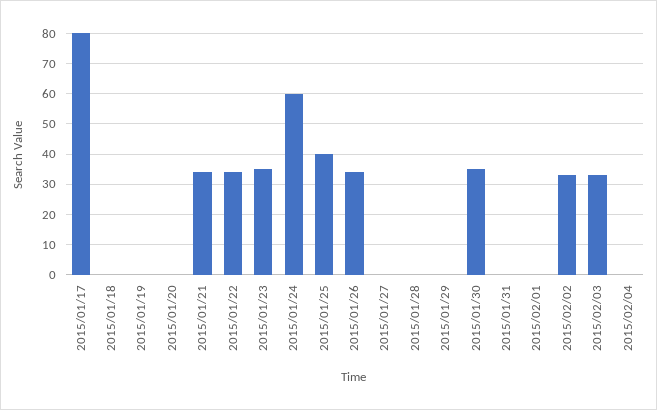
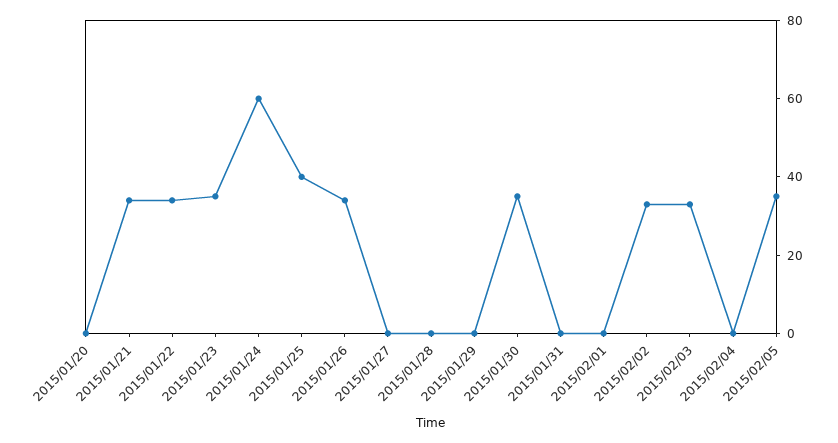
2015/01/17: 80 -> none
2015/01/18: 0 -> none
2015/01/19: 0 -> none
2015/02/05: none -> 35

